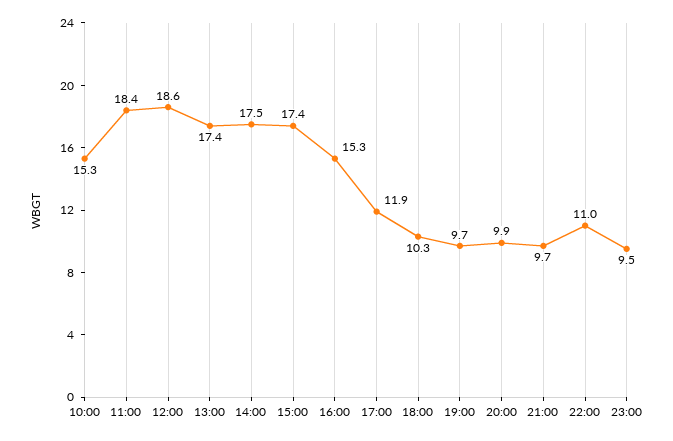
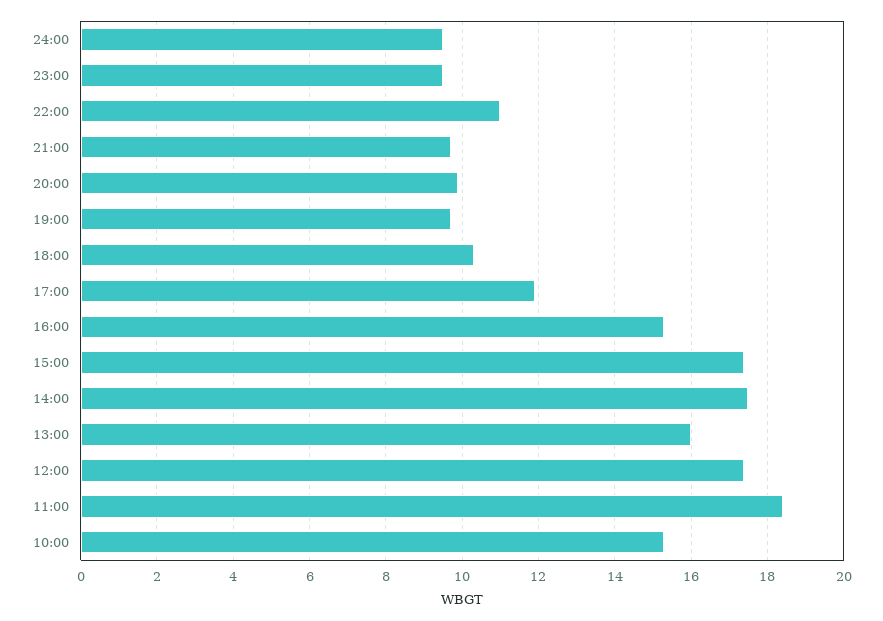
12:00: 18.6 -> 17.5
13:00: 17.4 -> 16
24:00: none -> 9.5

